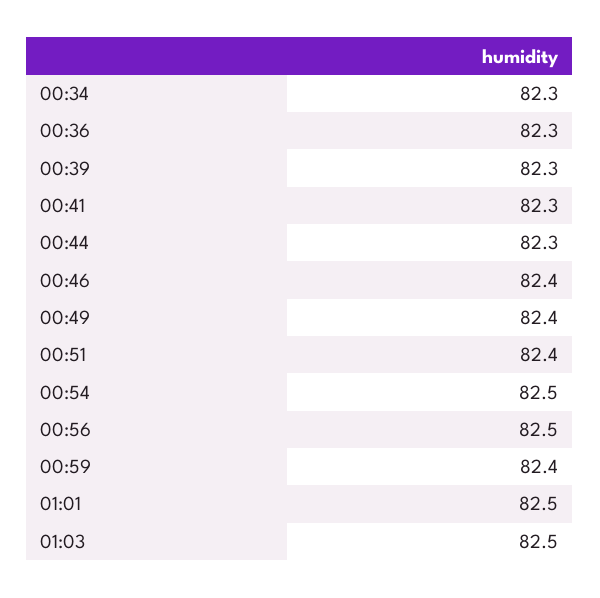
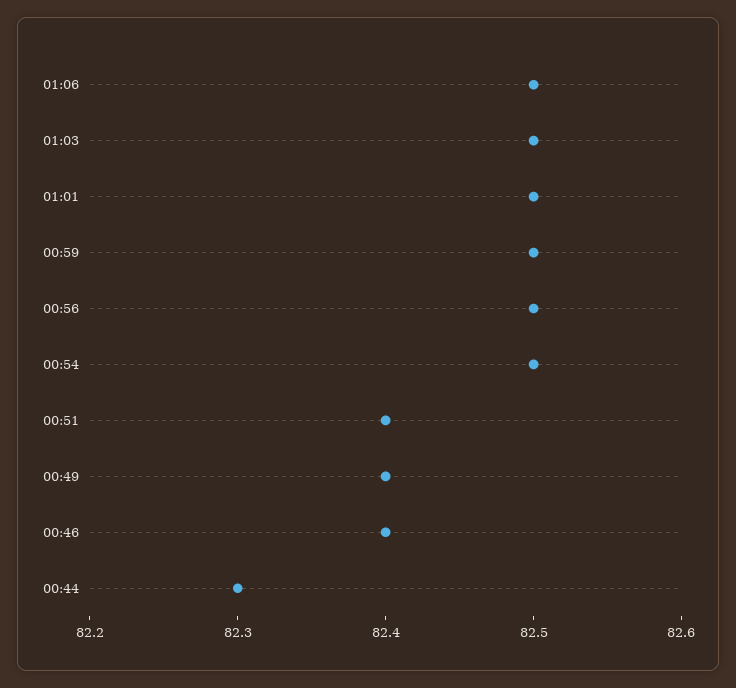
00:34: 82.3 -> none
00:36: 82.3 -> none
00:39: 82.3 -> none
00:41: 82.3 -> none
00:59: 82.4 -> 82.5
01:06: none -> 82.5

